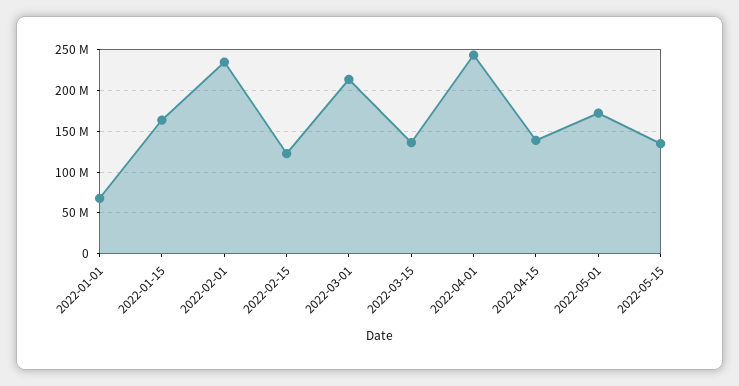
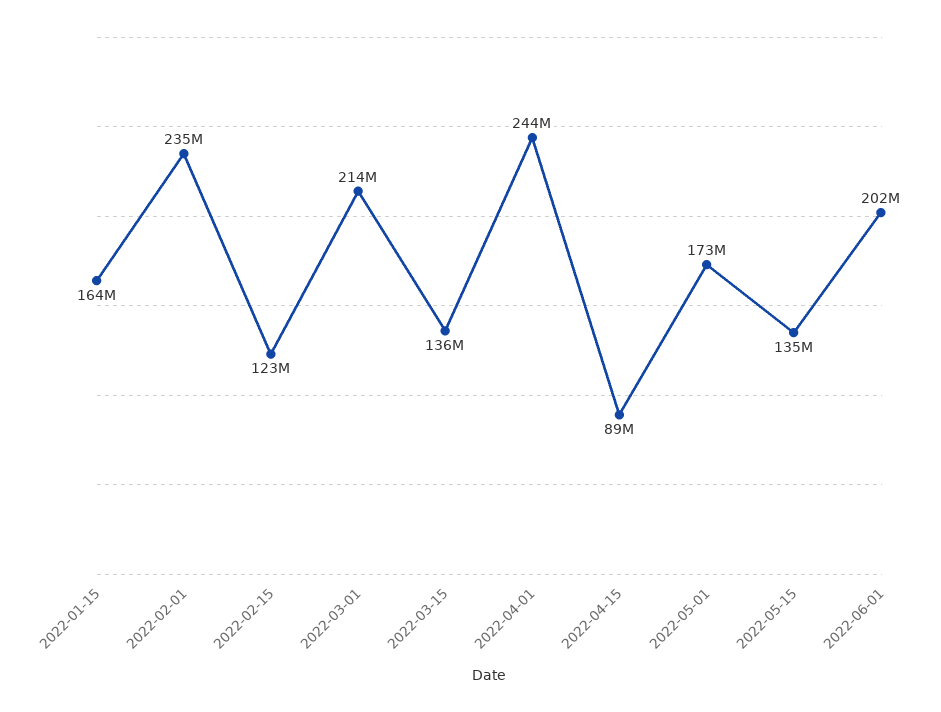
2022-01-01: 70000000 -> none
2022-04-15: 140000000 -> 89000000
2022-06-01: none -> 202000000

